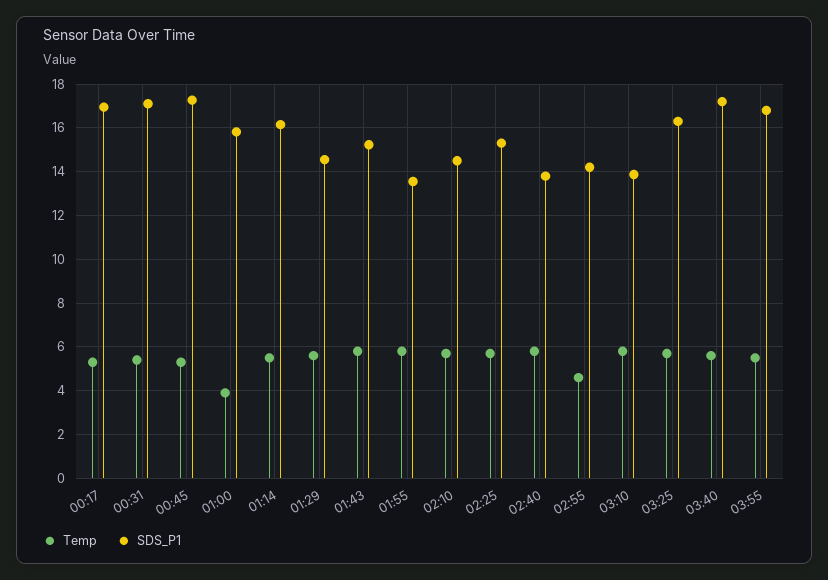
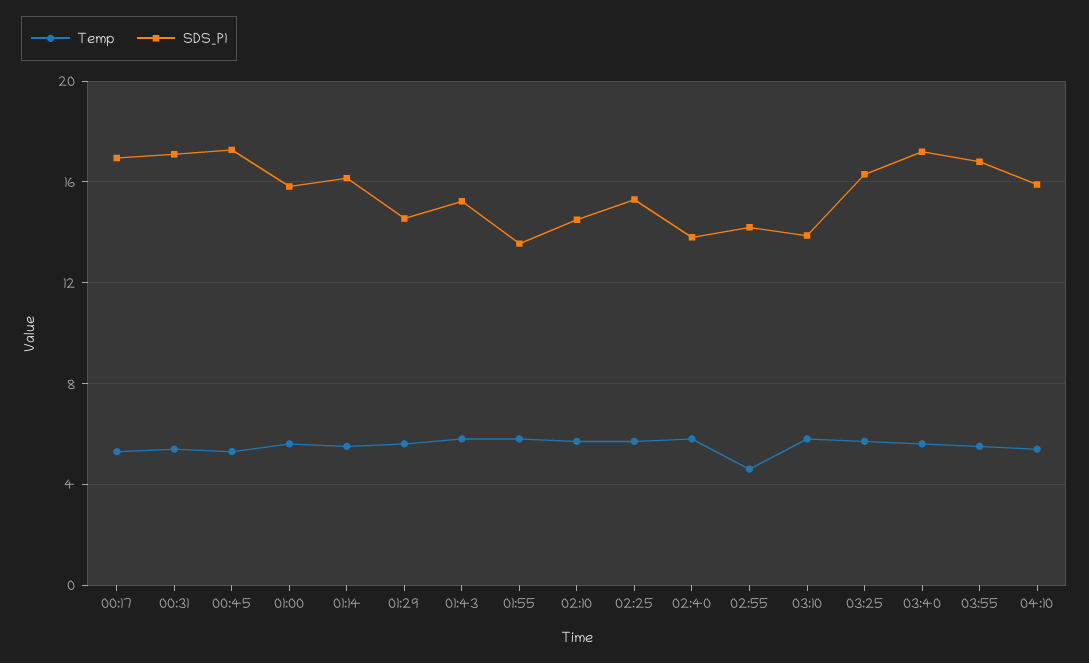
Temp, 01:00: 4 -> 5.5
Temp, 04:10: none -> 5.5
SDS_P1, 04:10: none -> 16

